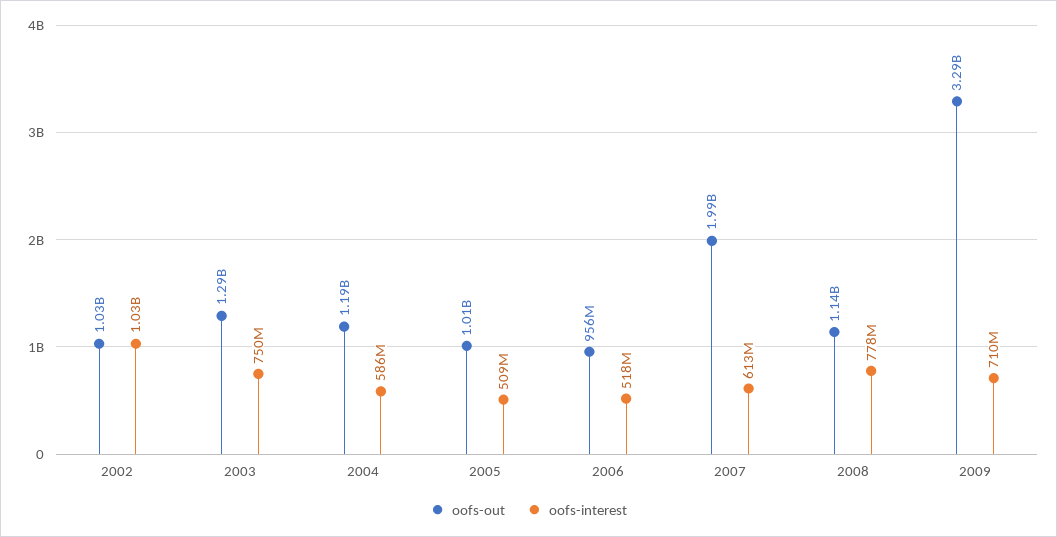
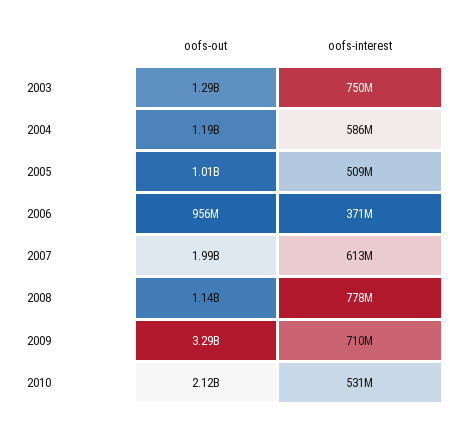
oofs-out, 2002: 1030000000 -> none
oofs-interest, 2002: 1030000000 -> none
oofs-interest, 2006: 518000000 -> 371000000
oofs-out, 2010: none -> 2120000000
oofs-interest, 2010: none -> 531000000

